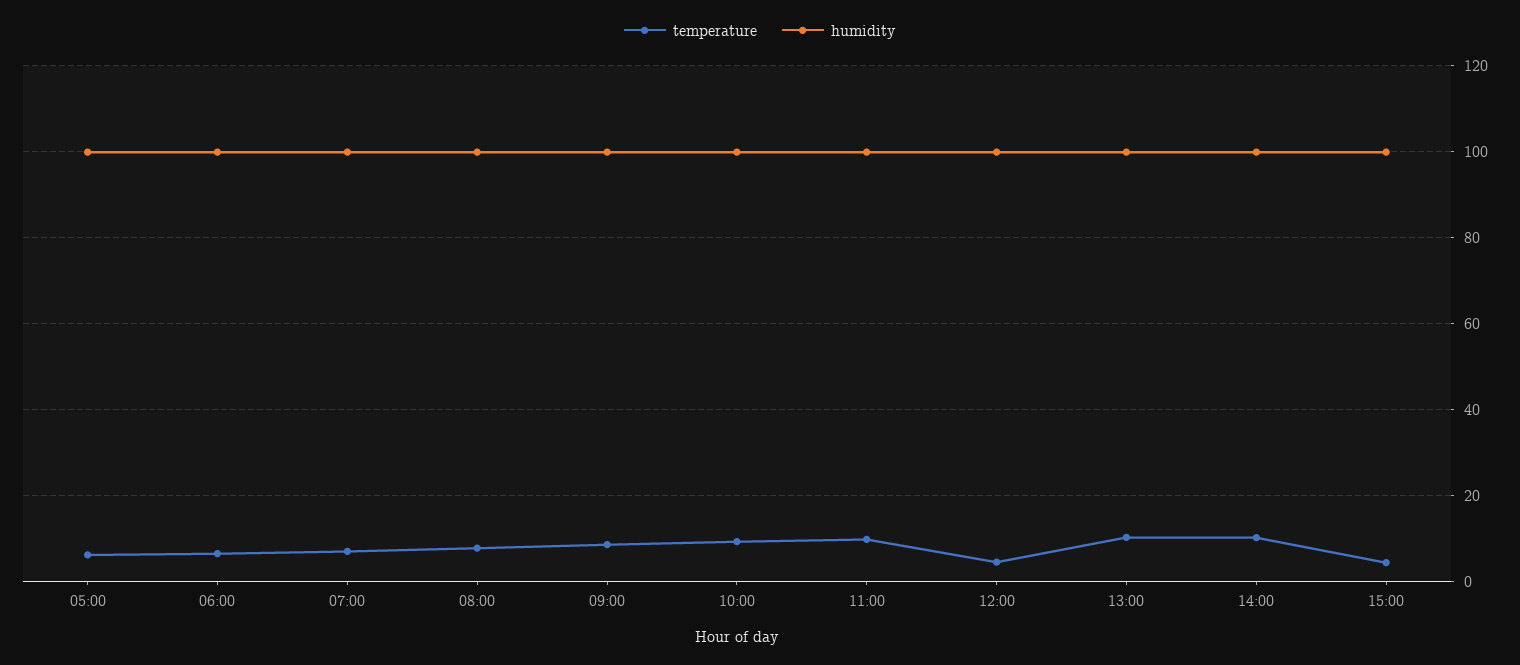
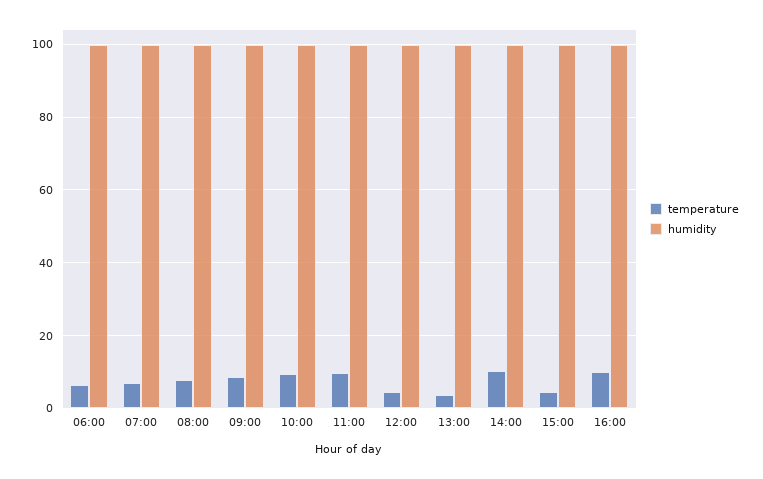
temperature, 05:00: 6 -> none
humidity, 05:00: 100 -> none
temperature, 13:00: 10 -> 4
temperature, 16:00: none -> 10
humidity, 16:00: none -> 100

